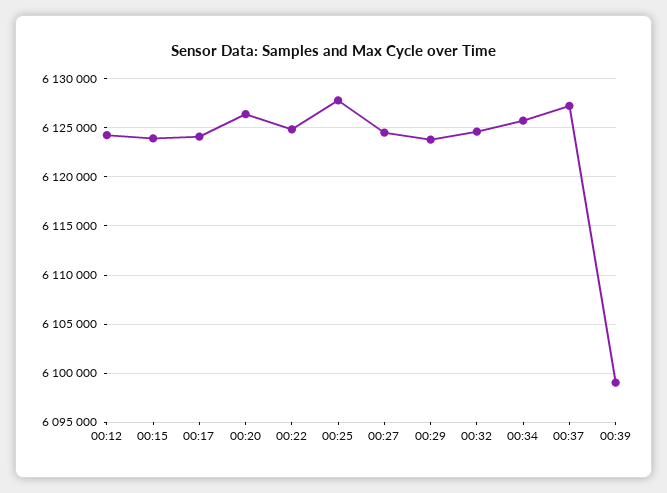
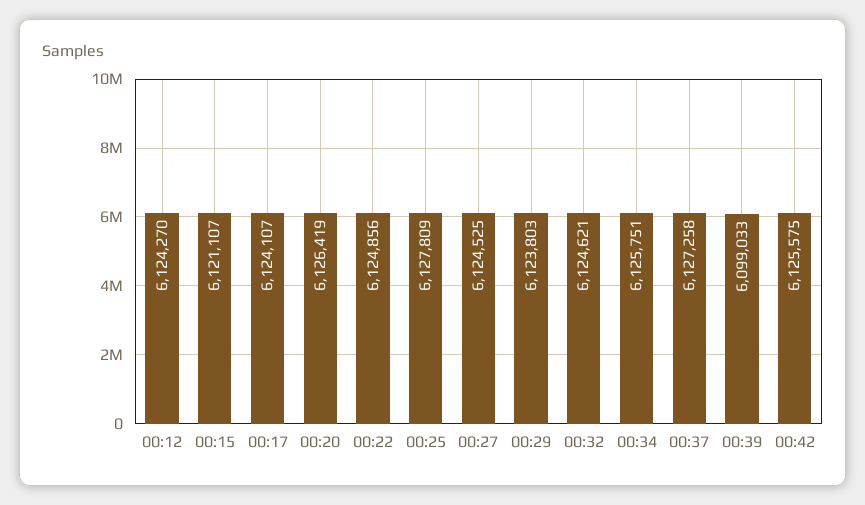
00:15: 6124000 -> 6121107
00:42: none -> 6125575

